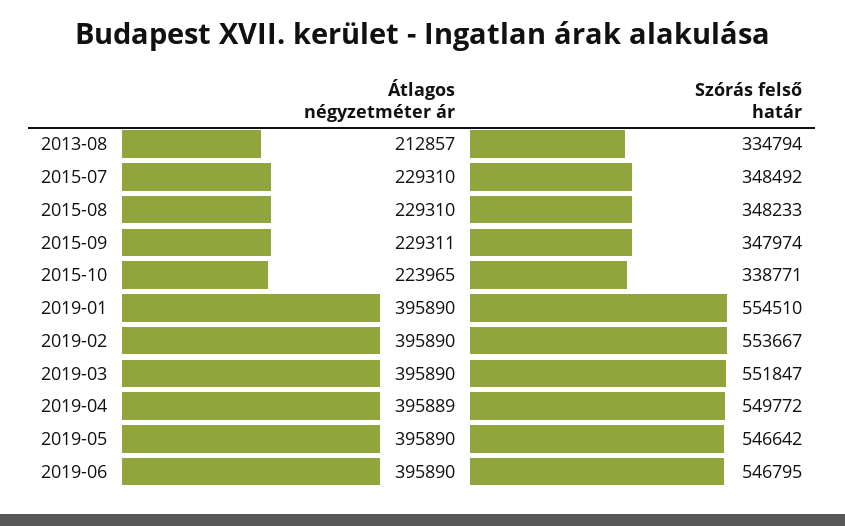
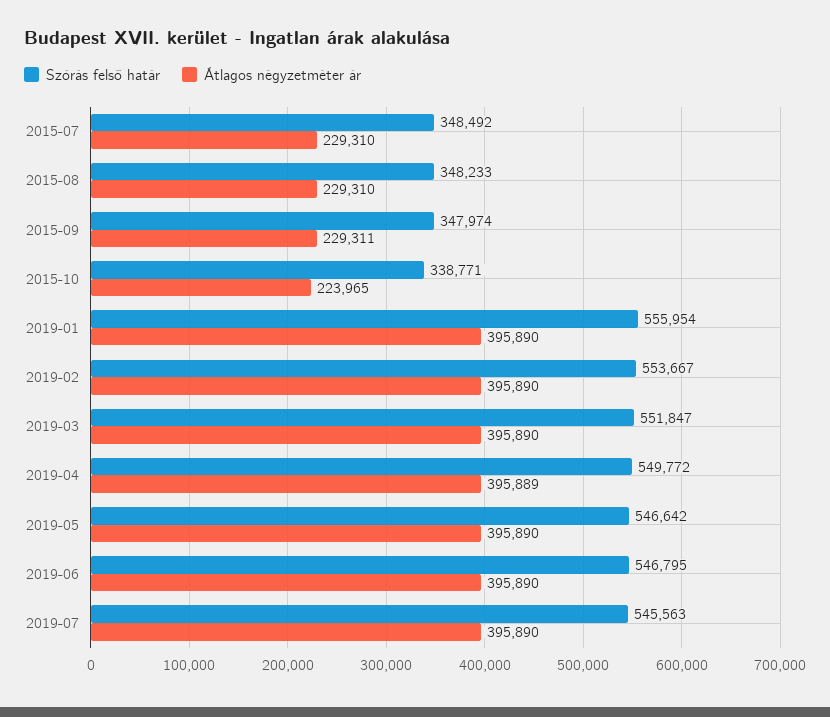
Átlagos négyzetméter ár, 2013-08: 212857 -> none
Szórás felső határ, 2013-08: 334794 -> none
Szórás felső határ, 2019-01: 554510 -> 555954
Szórás felső határ, 2019-07: none -> 545563
Átlagos négyzetméter ár, 2019-07: none -> 395890

